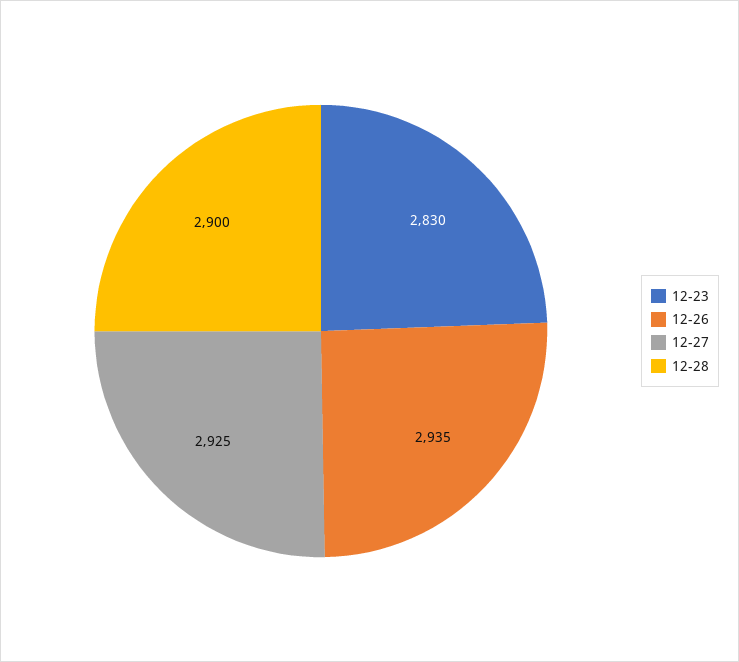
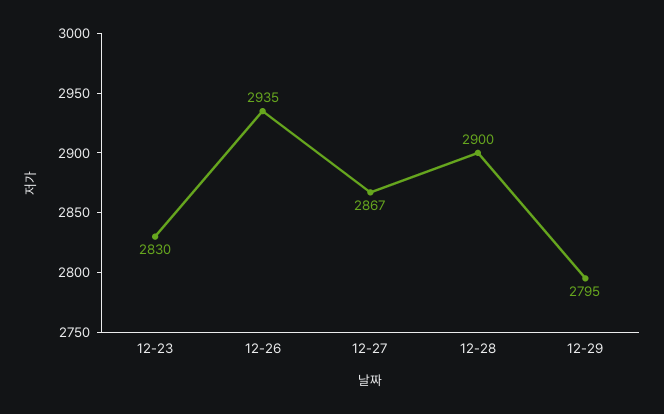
12-27: 2925 -> 2867
12-29: none -> 2795

